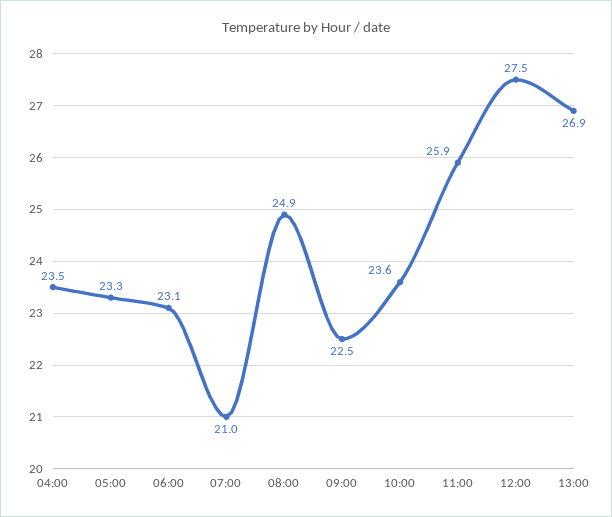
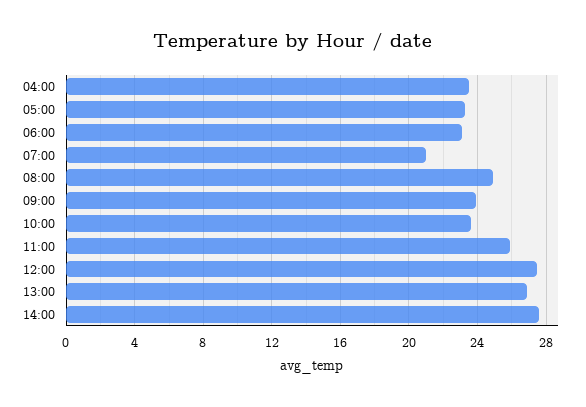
09:00: 22.5 -> 24
14:00: none -> 27.5

